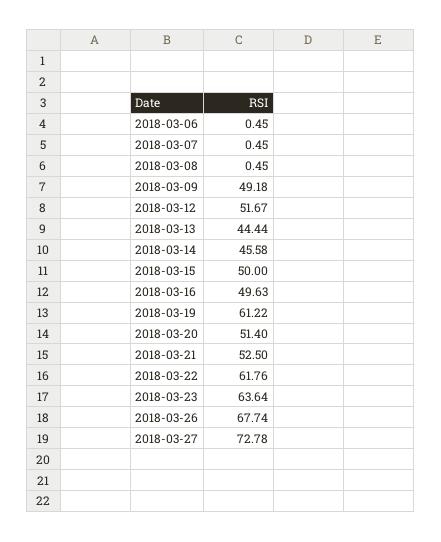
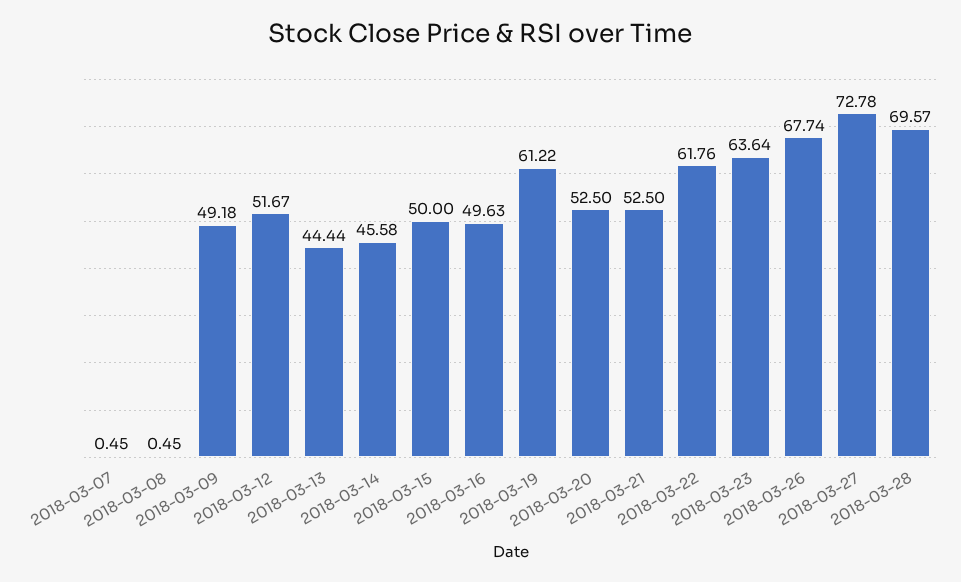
2018-03-06: 0.45 -> none
2018-03-20: 51.4 -> 52.5
2018-03-28: none -> 69.57

